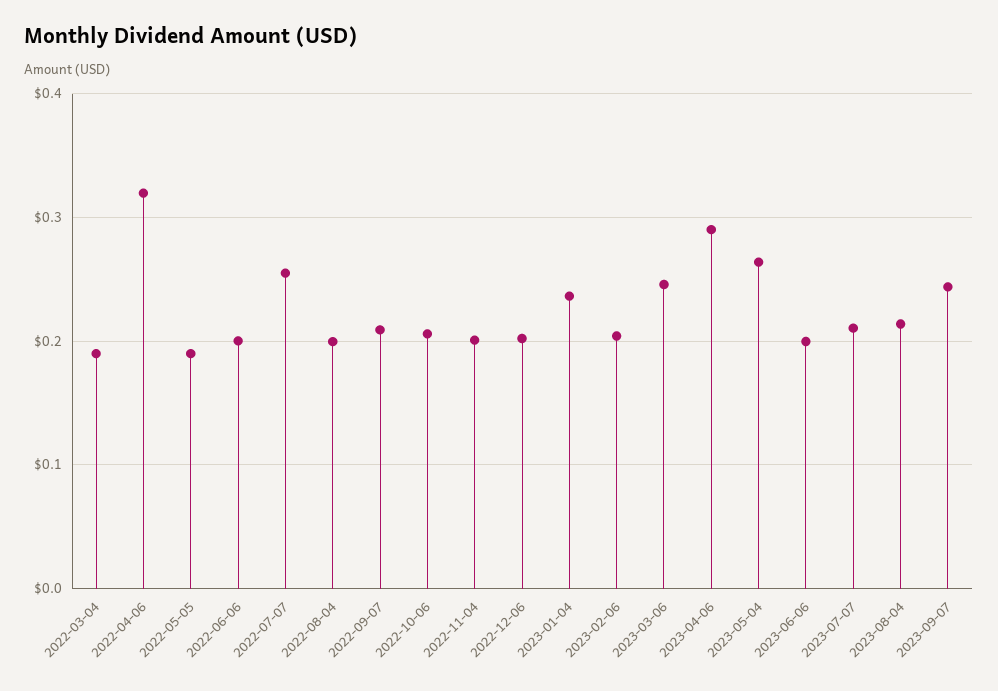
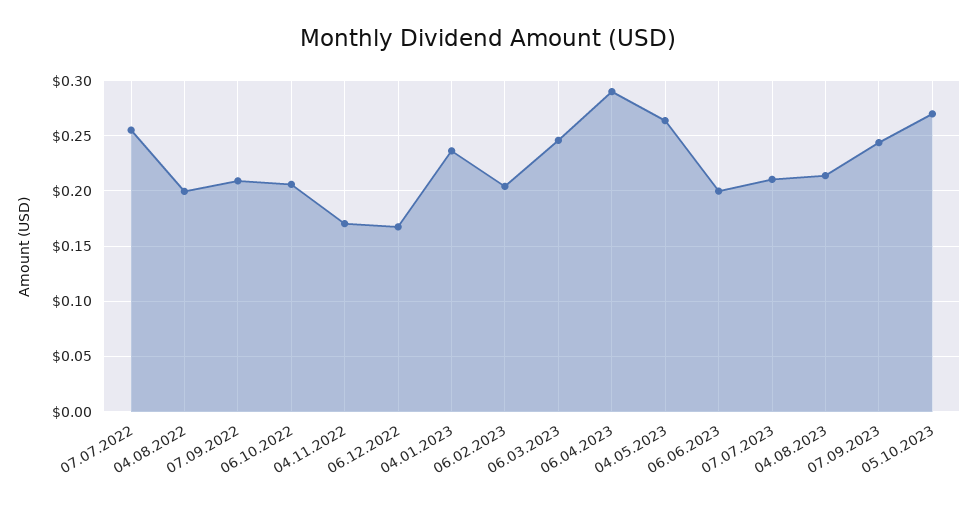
2022-03-04: 0.19 -> none
2022-04-06: 0.32 -> none
2022-05-05: 0.19 -> none
2022-06-06: 0.2 -> none
2022-11-04: 0.2 -> 0.17
2022-12-06: 0.2 -> 0.17
05.10.2023: none -> 0.27

